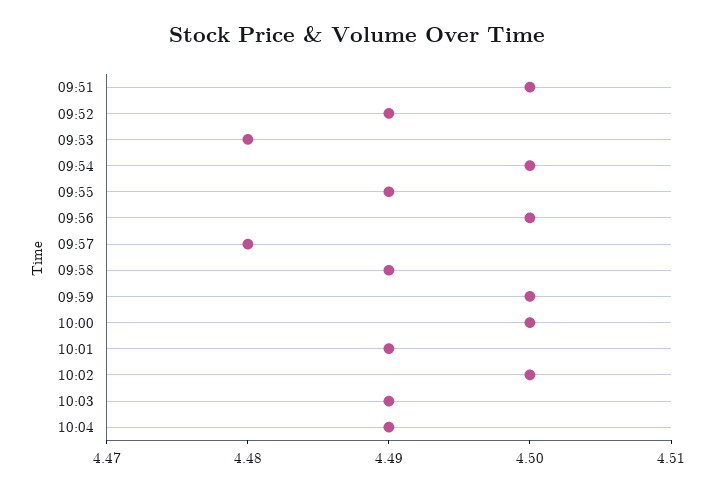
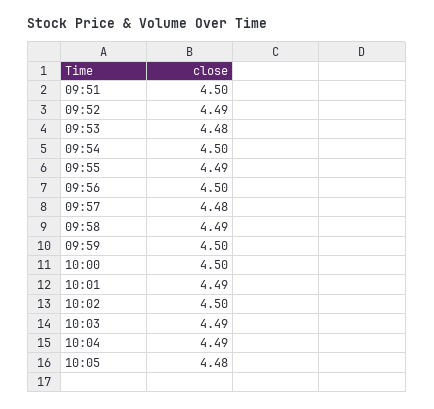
10:05: none -> 4.48

